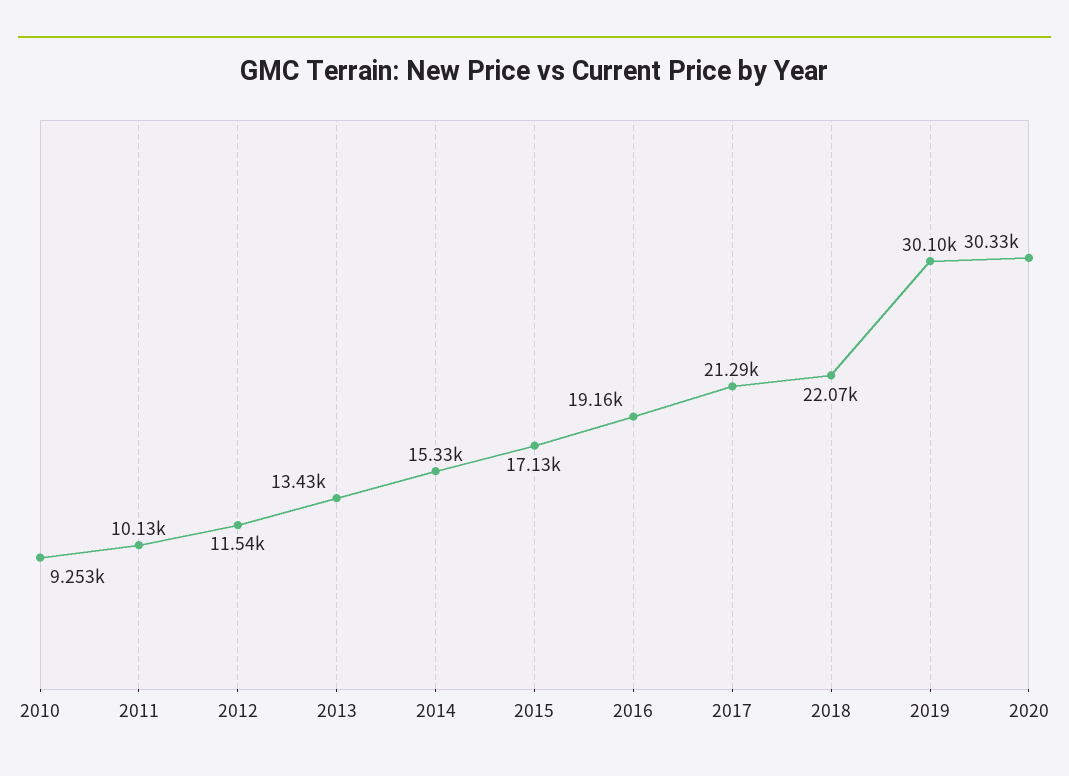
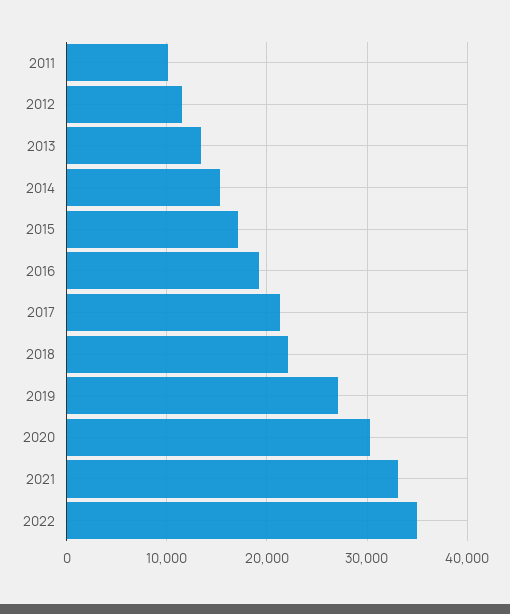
2010: 9253 -> none
2019: 30100 -> 27000
2021: none -> 33000
2022: none -> 35000

